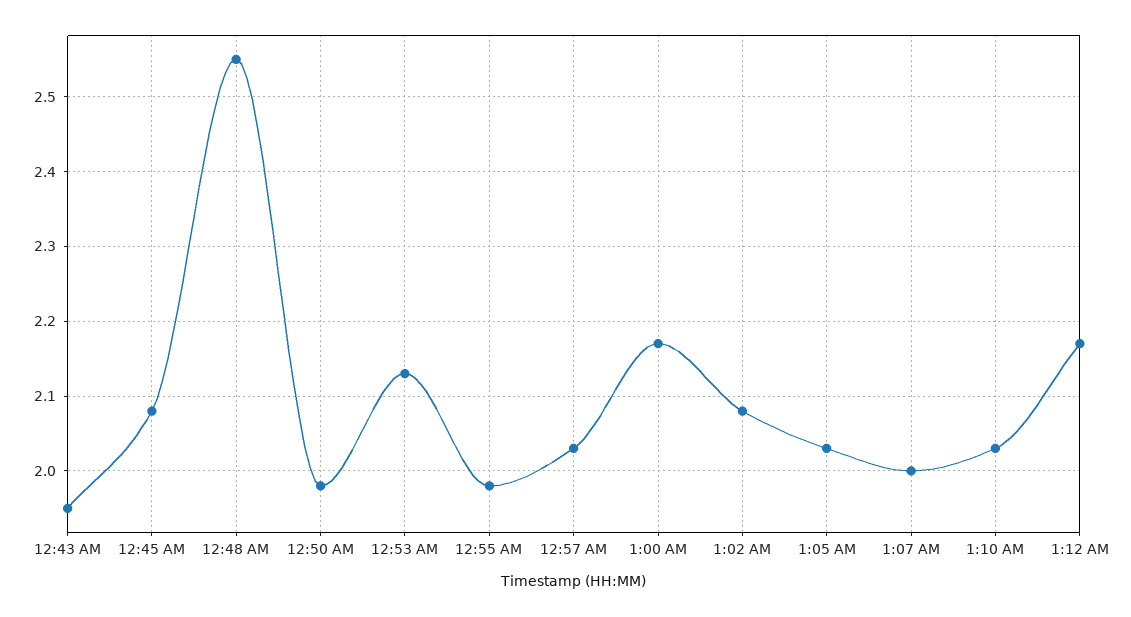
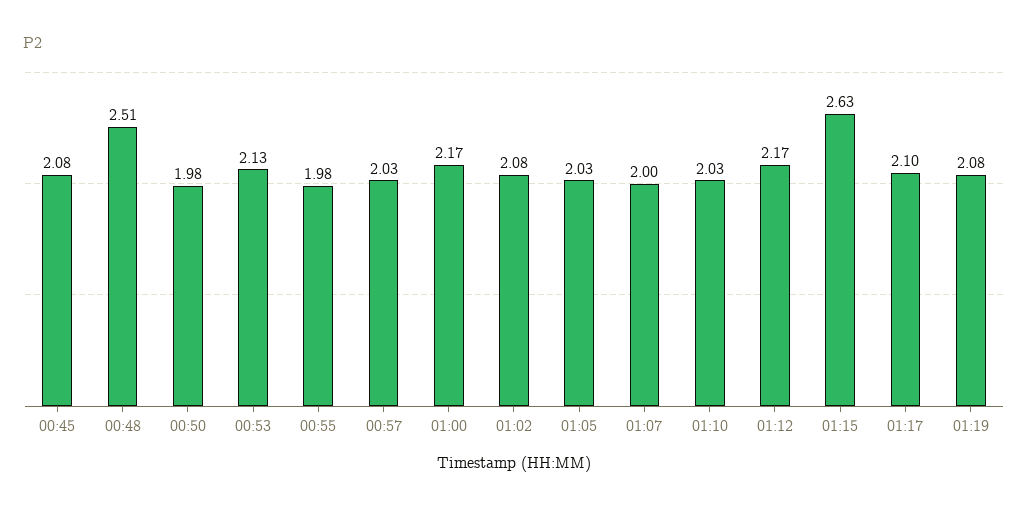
12:43 AM: 1.95 -> none
12:48 AM: 2.55 -> 2.51
01:15: none -> 2.63
01:17: none -> 2.1
01:19: none -> 2.08

